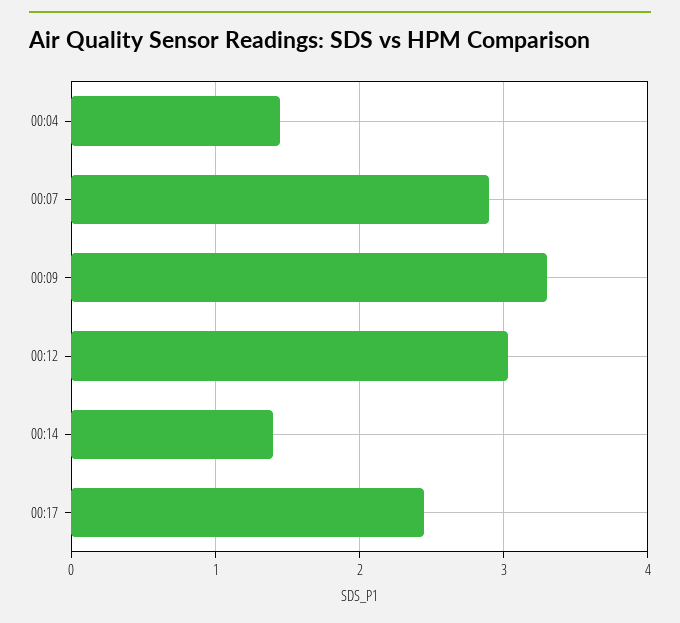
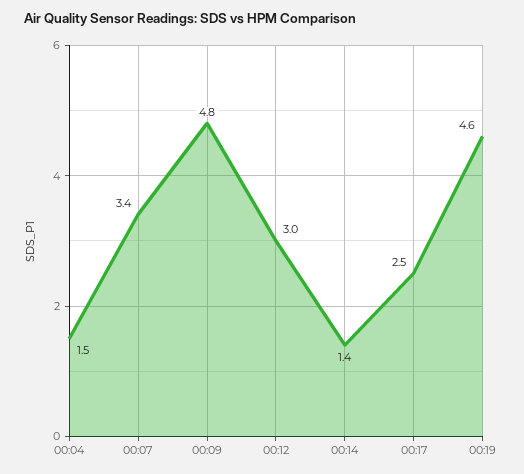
00:07: 2.9 -> 3.4
00:09: 3.3 -> 4.8
00:19: none -> 4.6

